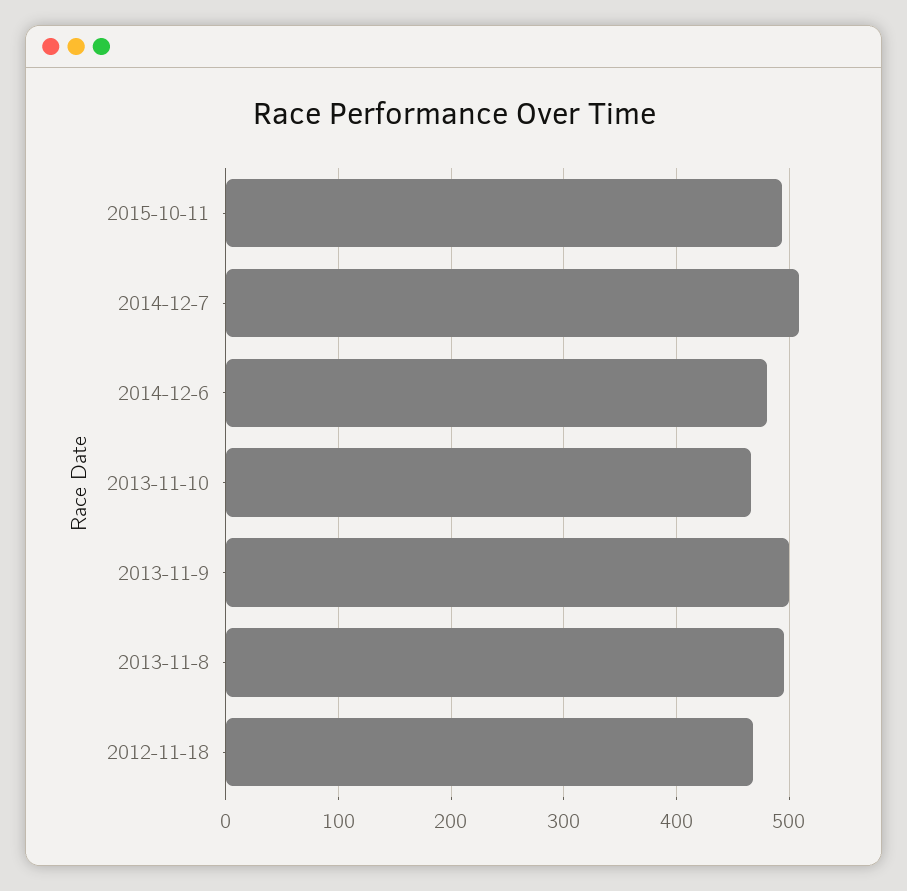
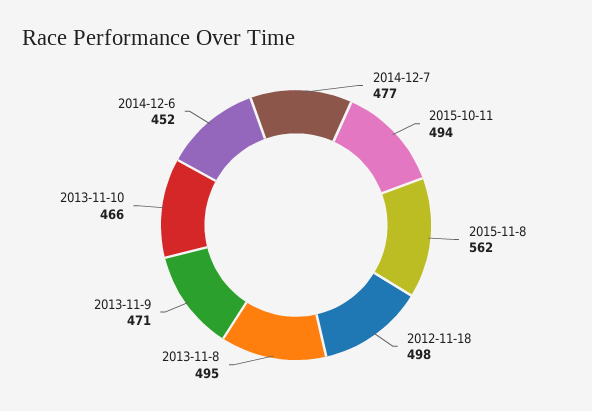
2014-12-7: 510 -> 477
2014-12-6: 480 -> 452
2013-11-9: 500 -> 471
2012-11-18: 470 -> 498
2015-11-8: none -> 562

